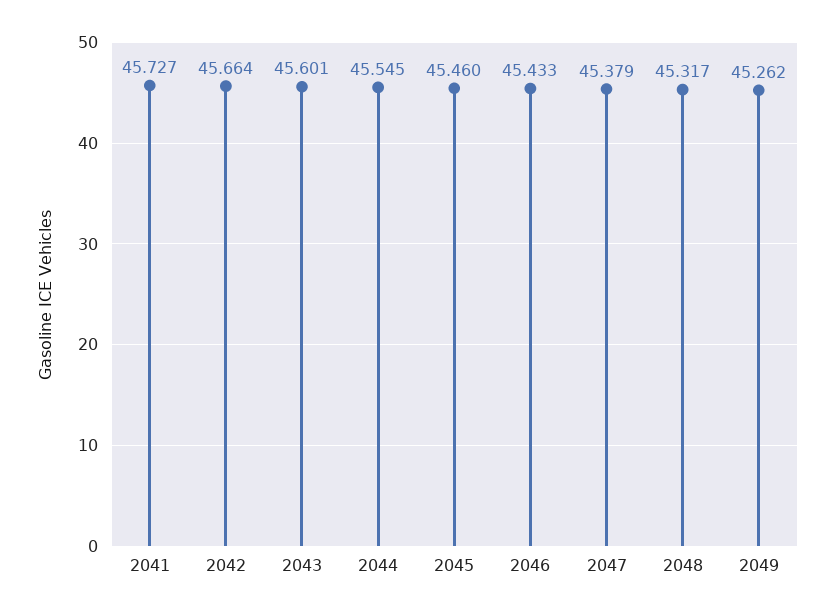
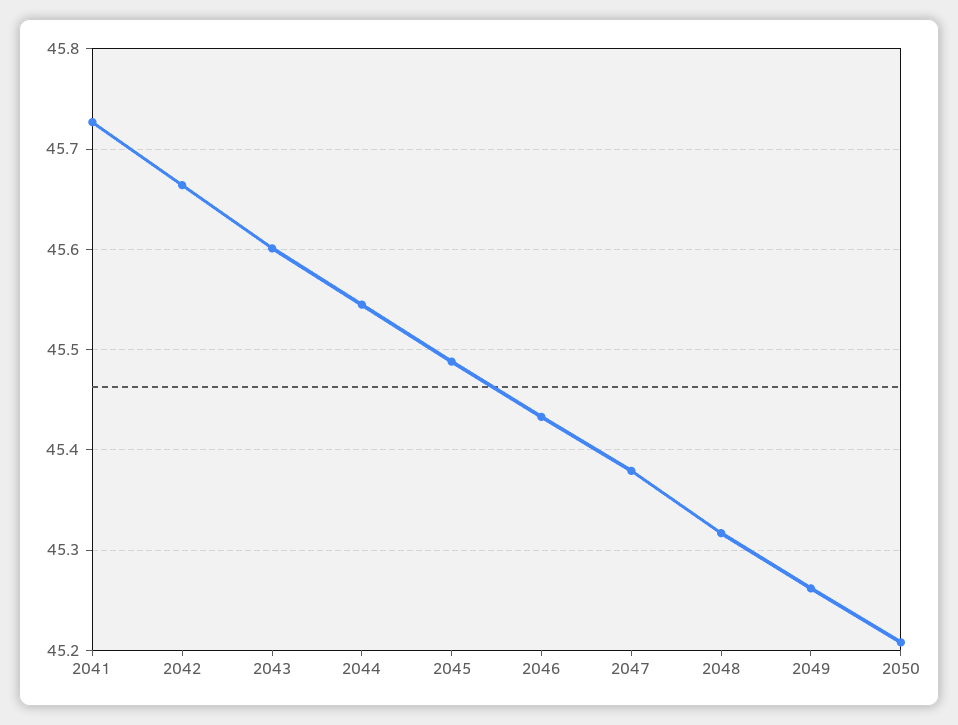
2045: 45.46 -> 45.49
2050: none -> 45.21

